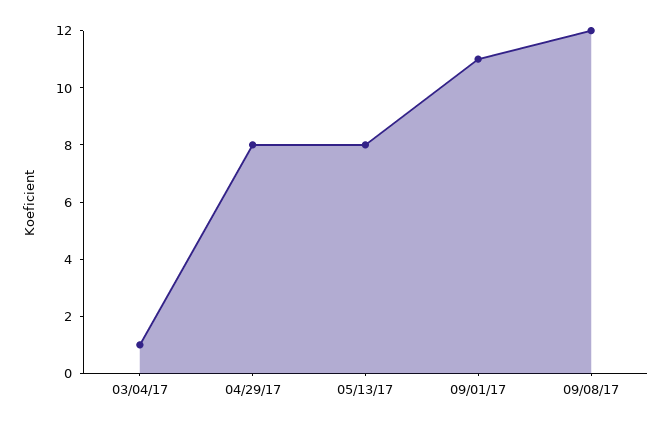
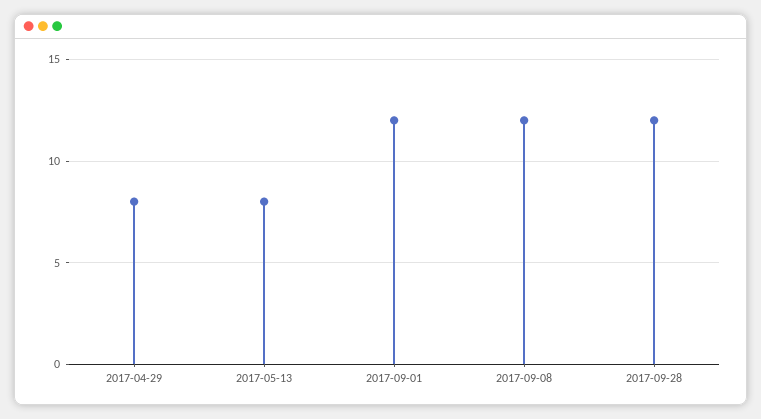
03/04/17: 1 -> none
09/01/17: 11 -> 12
2017-09-28: none -> 12

